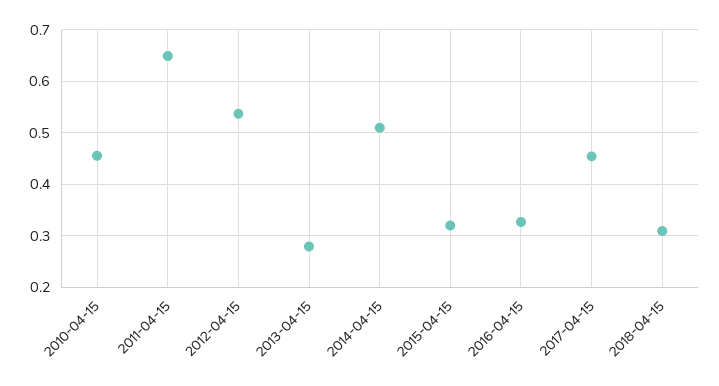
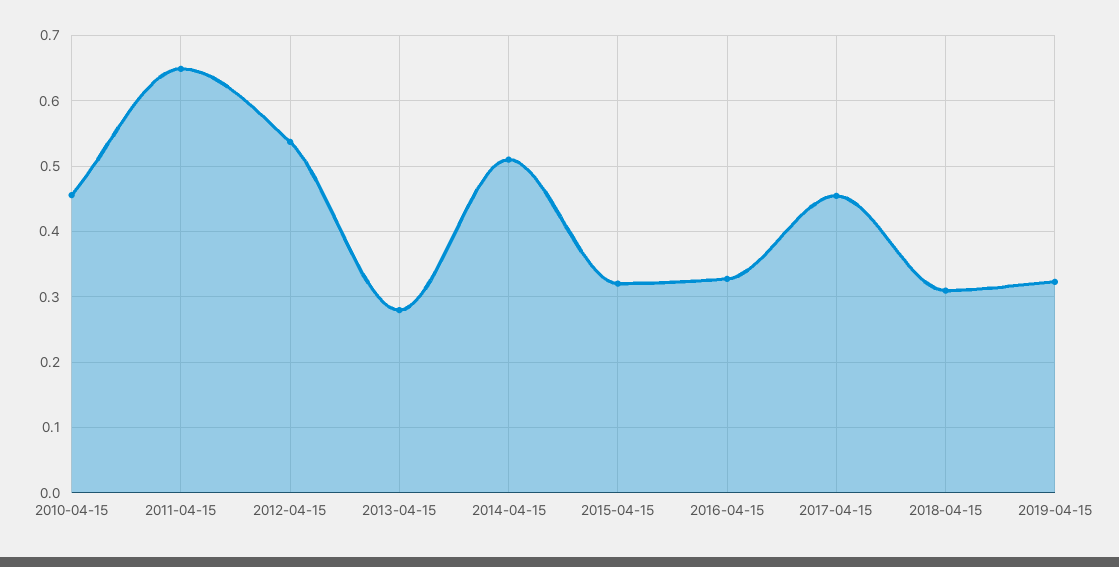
2019-04-15: none -> 0.32

